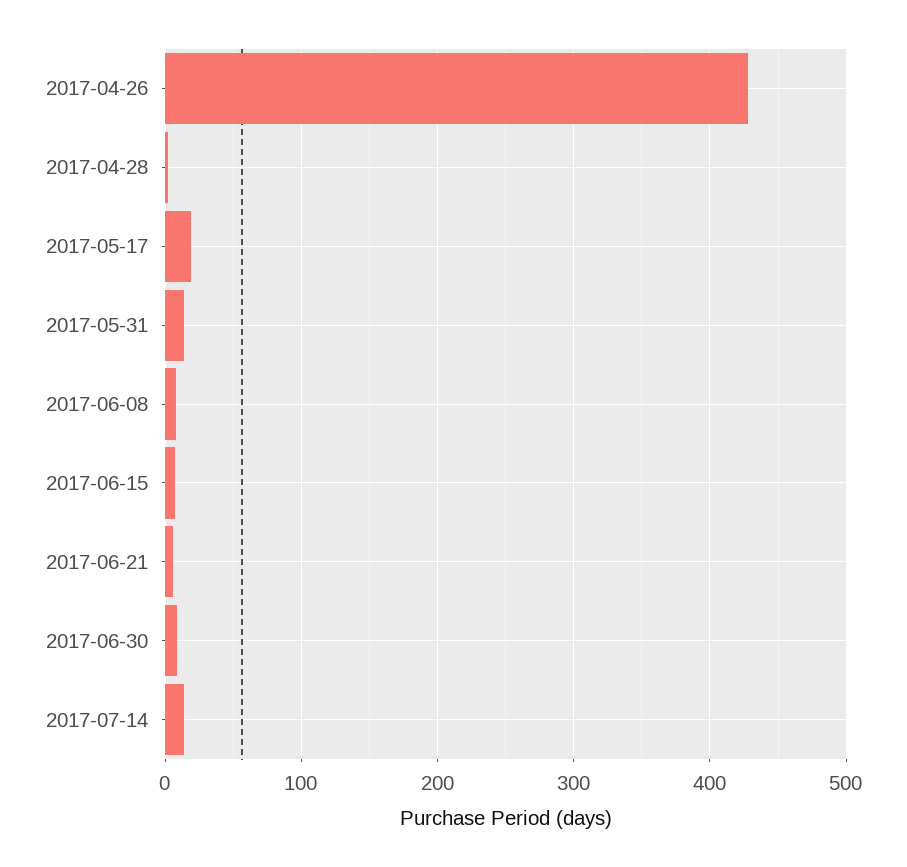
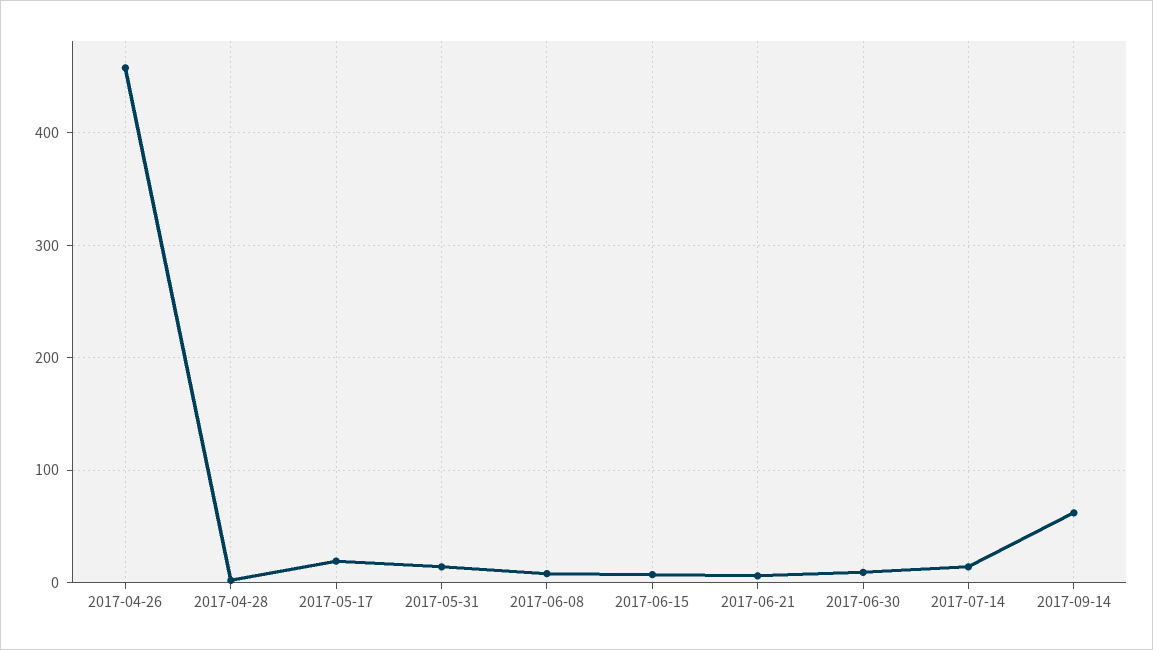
2017-04-26: 430 -> 460
2017-09-14: none -> 60

